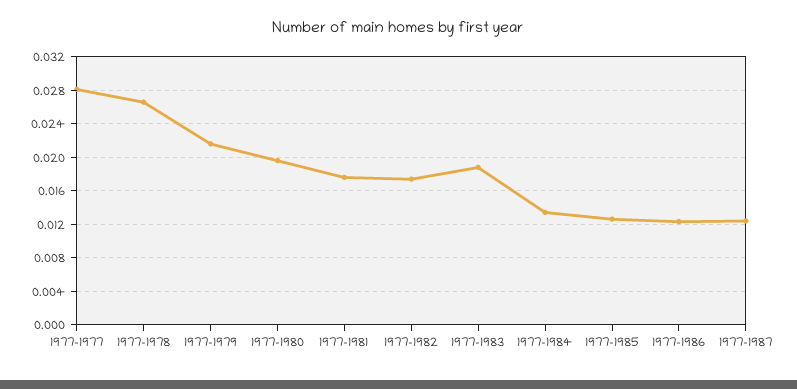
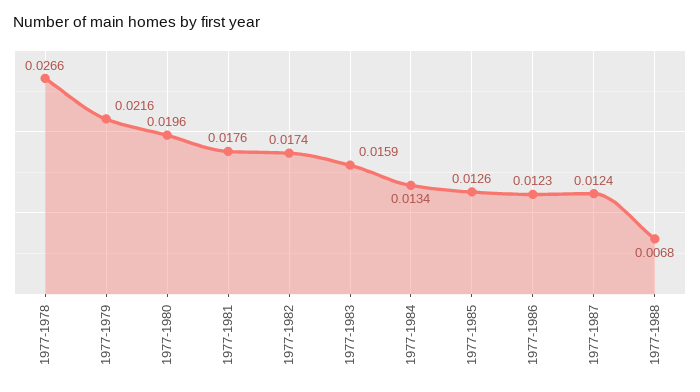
1977-1977: 0.028 -> none
1977-1983: 0.019 -> 0.0159
1977-1988: none -> 0.0068

